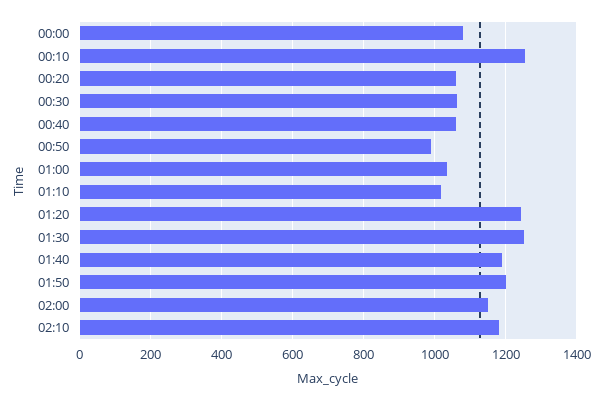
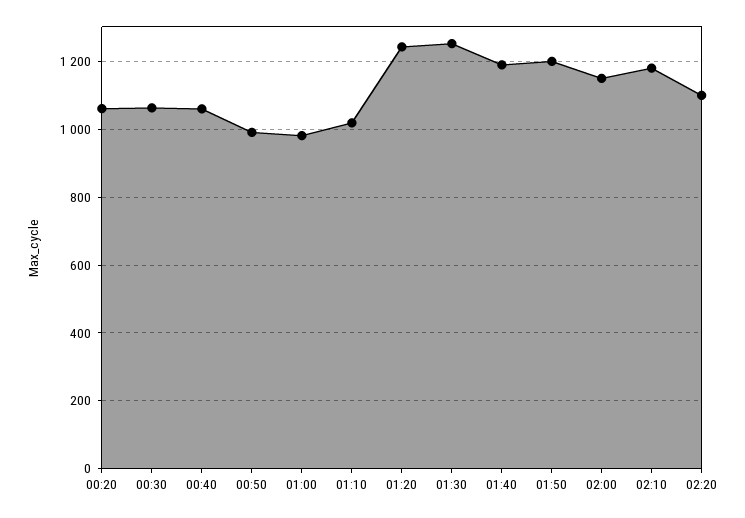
00:00: 1080 -> none
00:10: 1260 -> none
01:00: 1040 -> 980
02:20: none -> 1100

